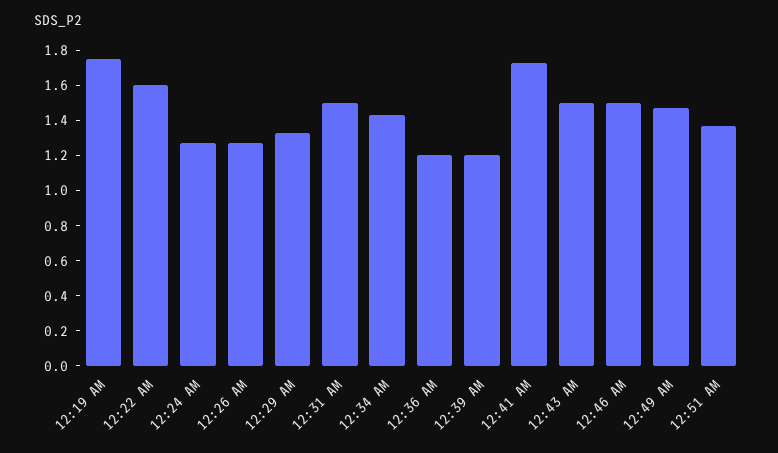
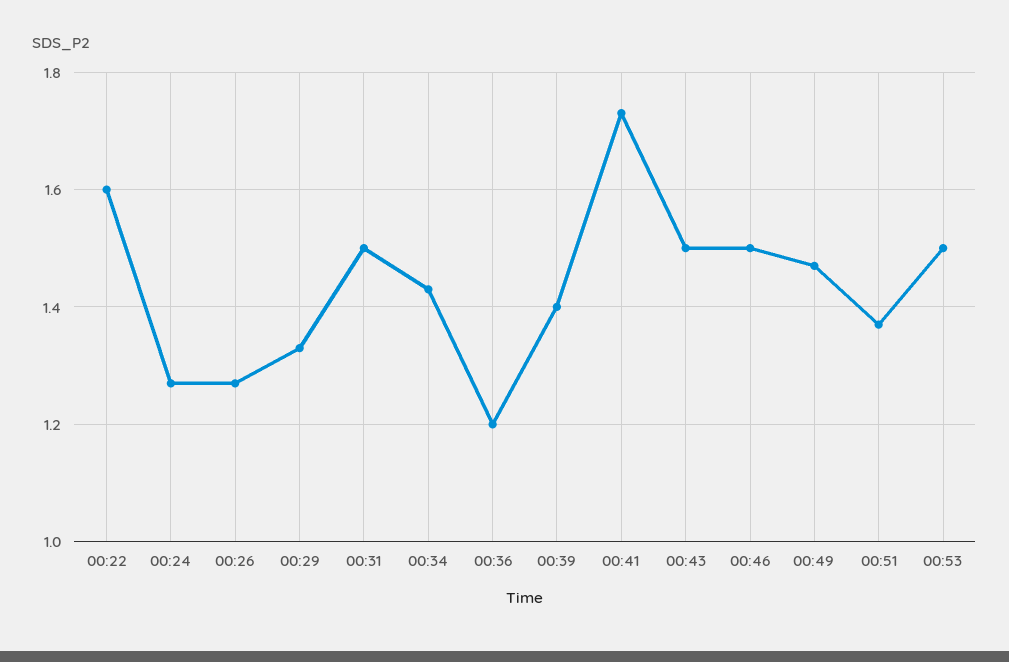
12:19 AM: 1.75 -> none
12:39 AM: 1.2 -> 1.4
00:53: none -> 1.5

